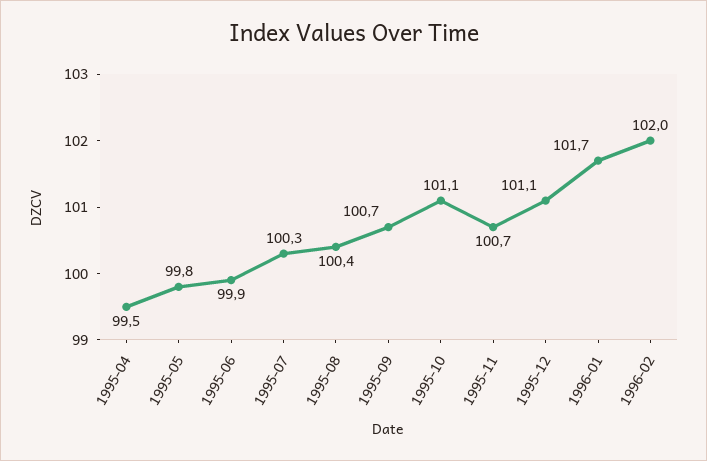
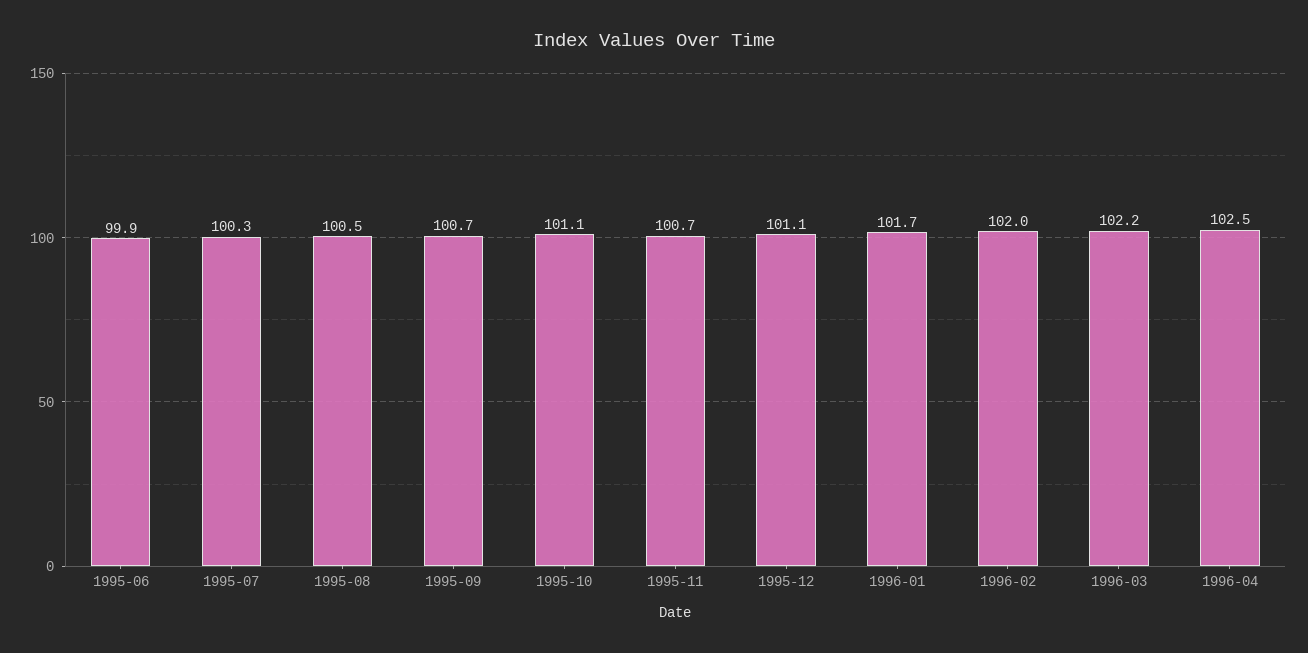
1995-04: 99.5 -> none
1995-05: 99.8 -> none
1995-08: 100.4 -> 100.5
1996-03: none -> 102.2
1996-04: none -> 102.5

